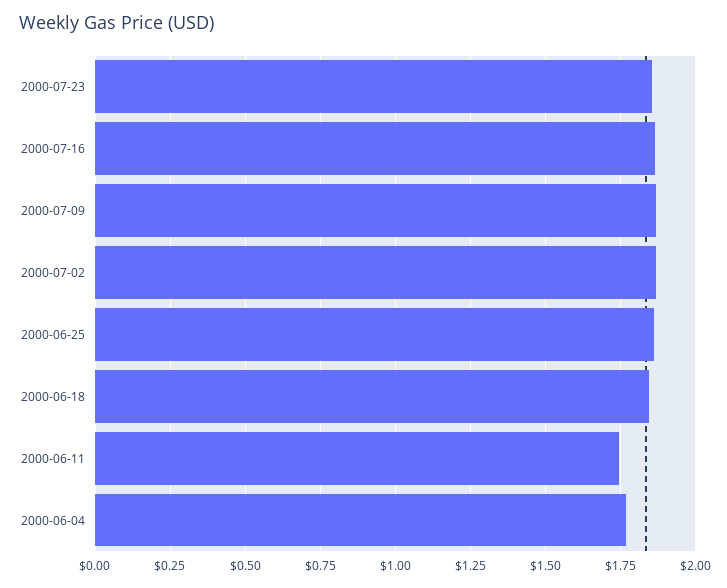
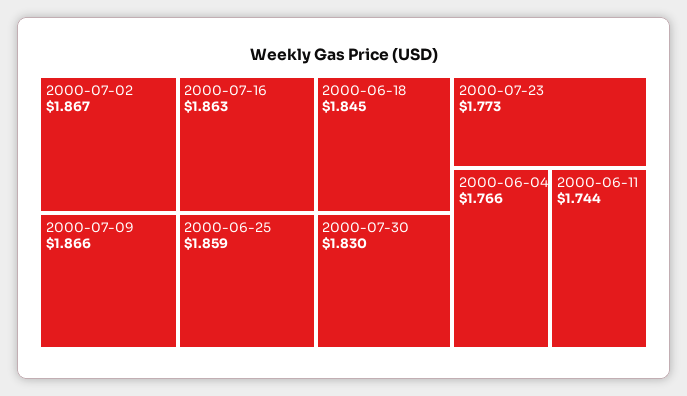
2000-07-23: 1.85 -> 1.773
2000-07-30: none -> 1.83

